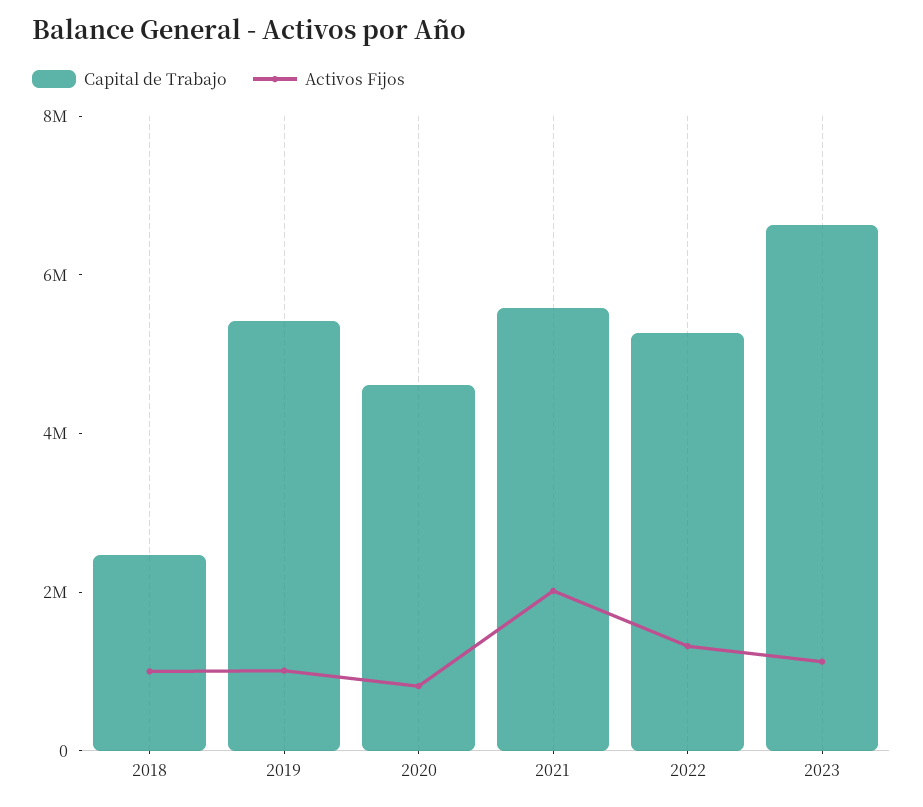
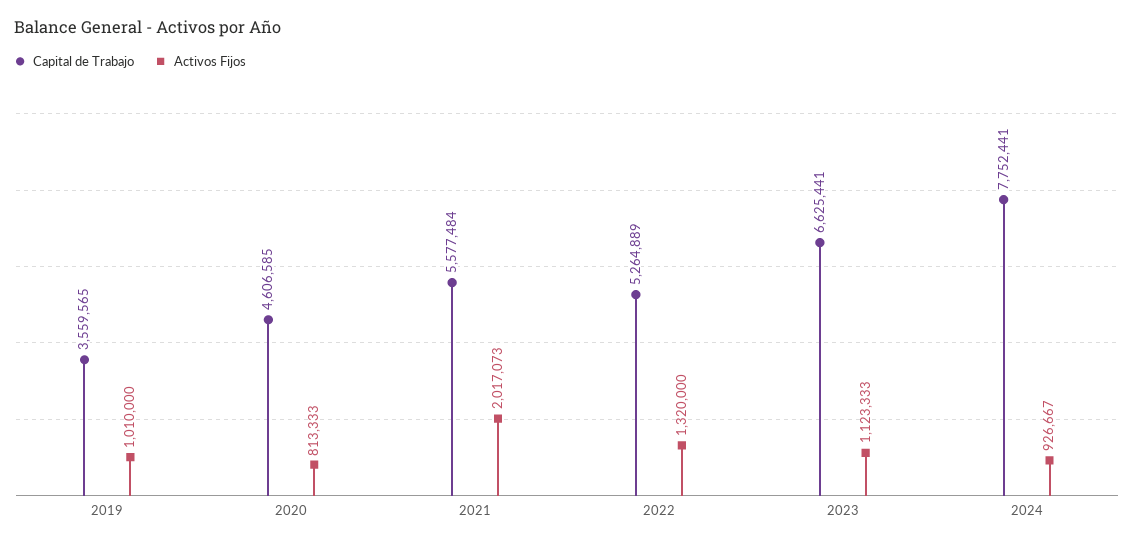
Capital de Trabajo, 2018: 2500000 -> none
Activos Fijos, 2018: 1000000 -> none
Capital de Trabajo, 2019: 5500000 -> 3559565
Capital de Trabajo, 2024: none -> 7752441
Activos Fijos, 2024: none -> 926667

